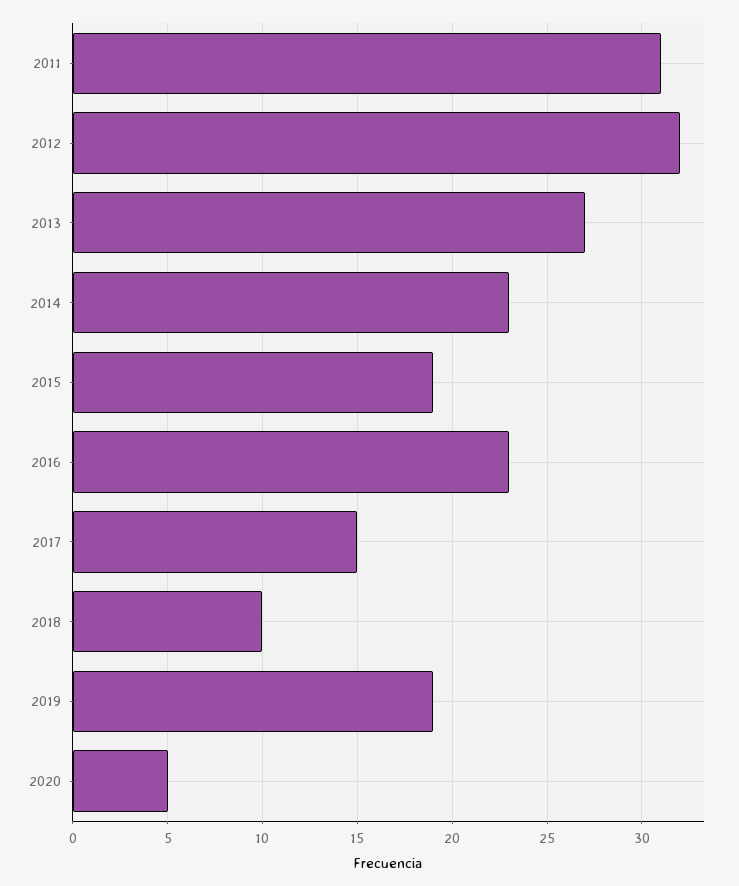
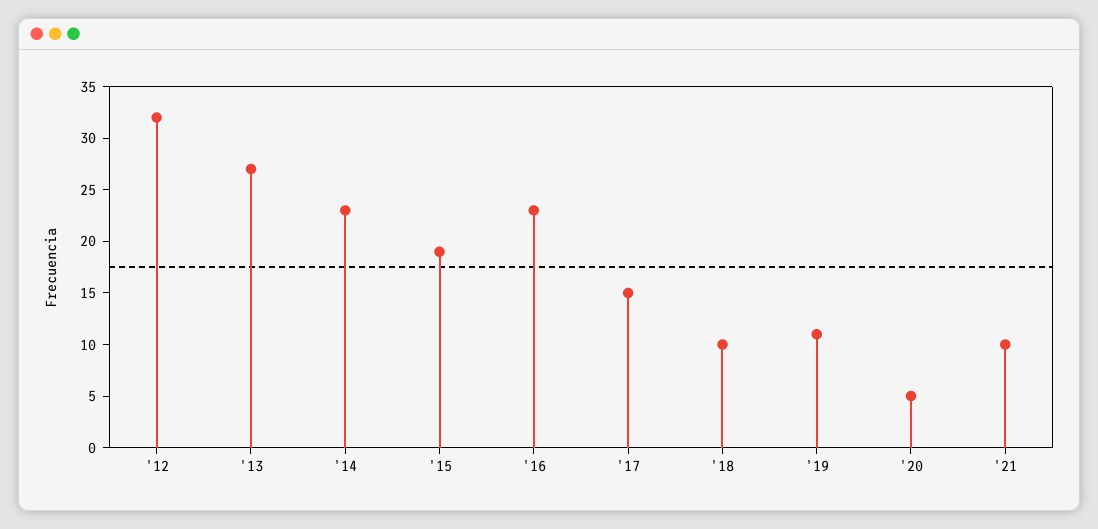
2011: 31 -> none
2019: 19 -> 11
'21: none -> 10

